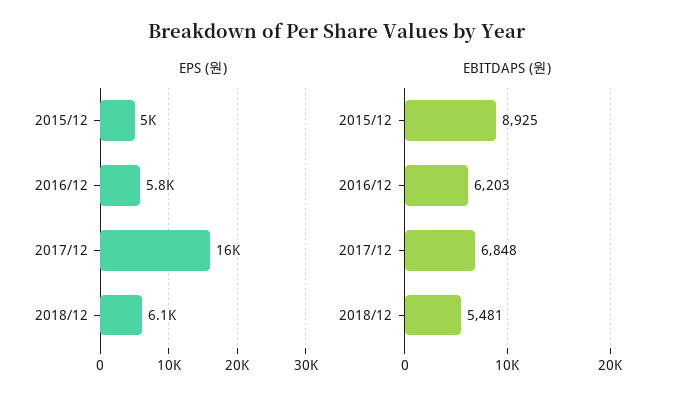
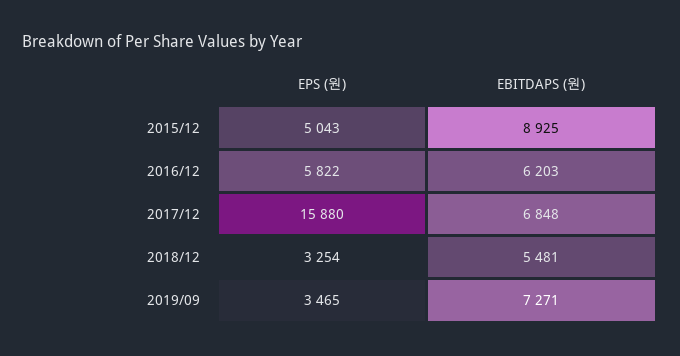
EPS (원), 2018/12: 6100 -> 3254
EPS (원), 2019/09: none -> 3465
EBITDAPS (원), 2019/09: none -> 7271

